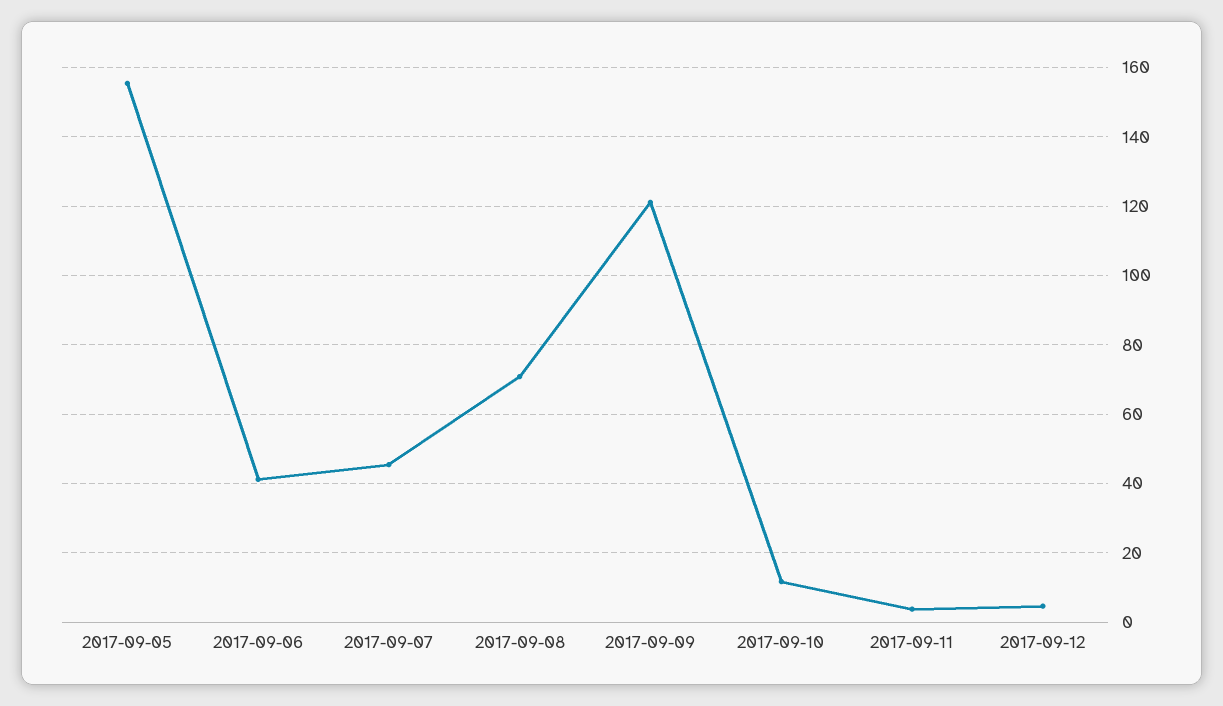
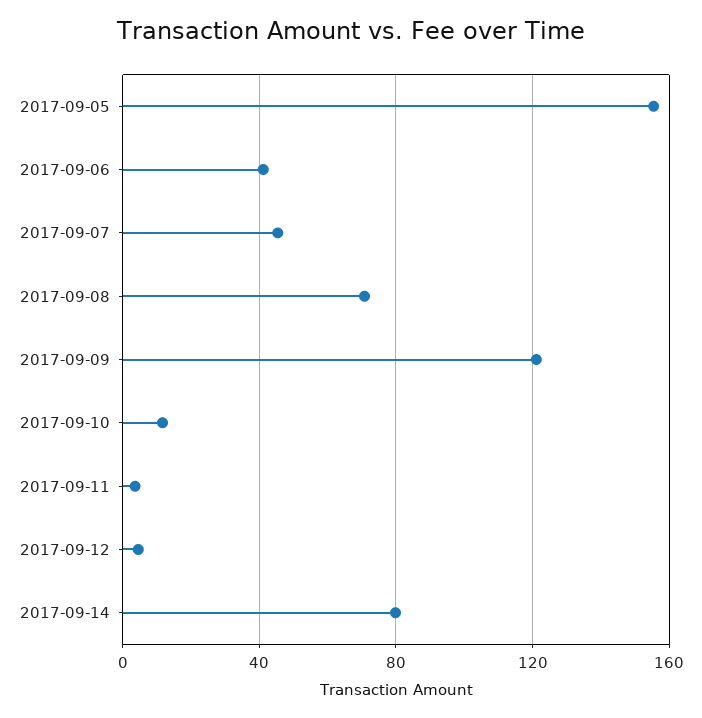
2017-09-14: none -> 80

